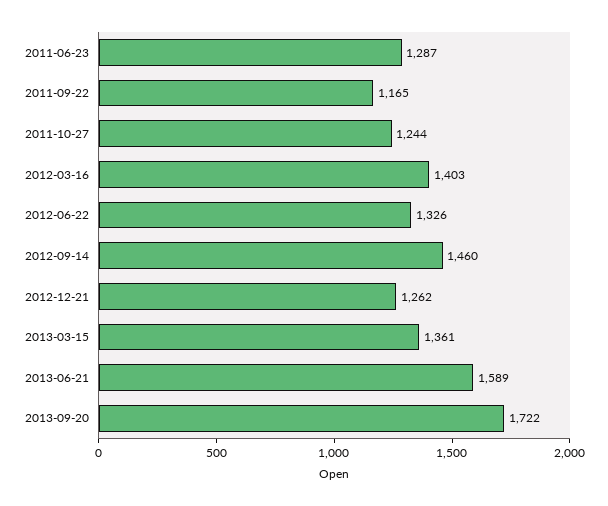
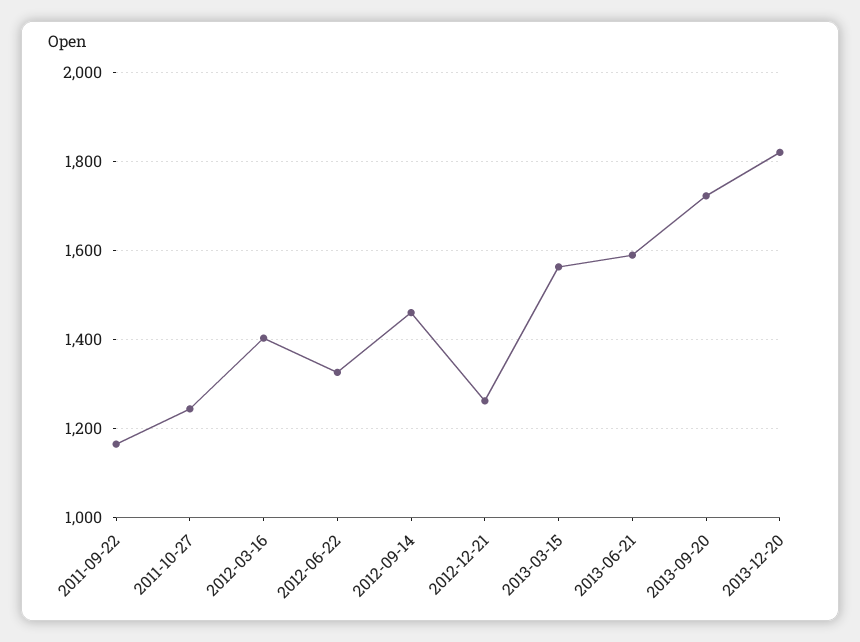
2011-06-23: 1287 -> none
2013-03-15: 1361 -> 1560
2013-12-20: none -> 1820

